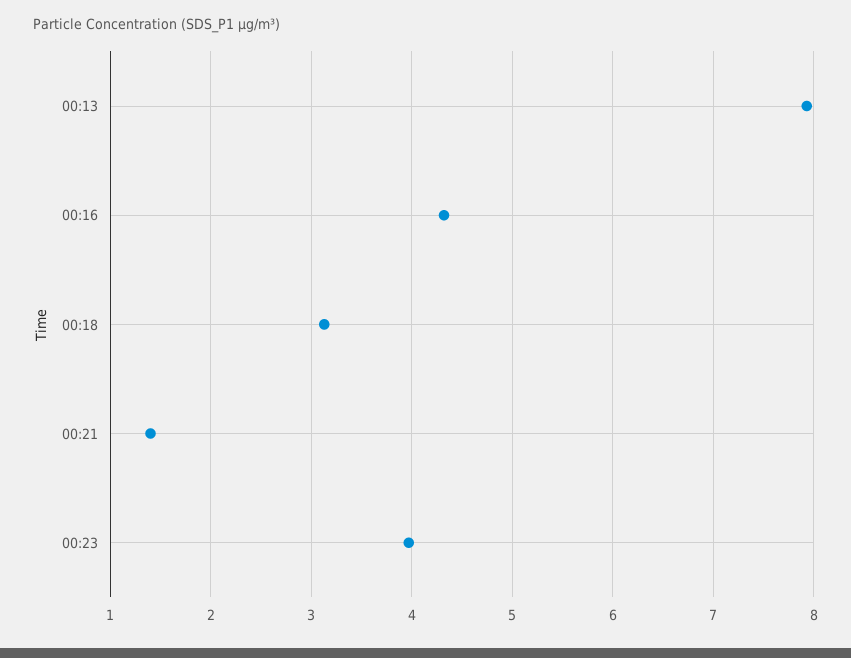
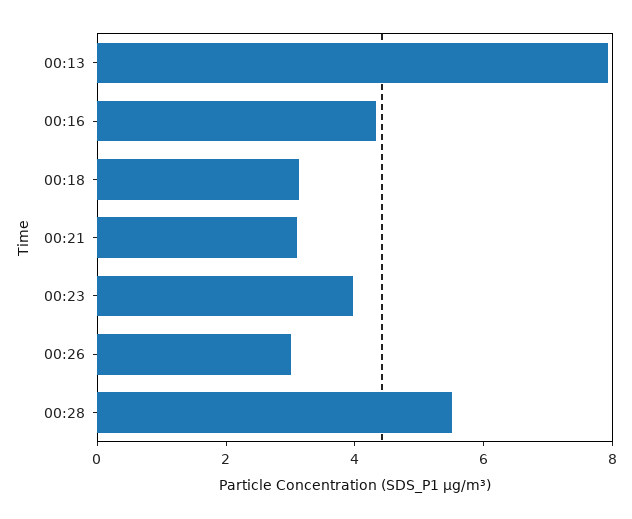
00:21: 1.4 -> 3
00:26: none -> 3
00:28: none -> 5.5

